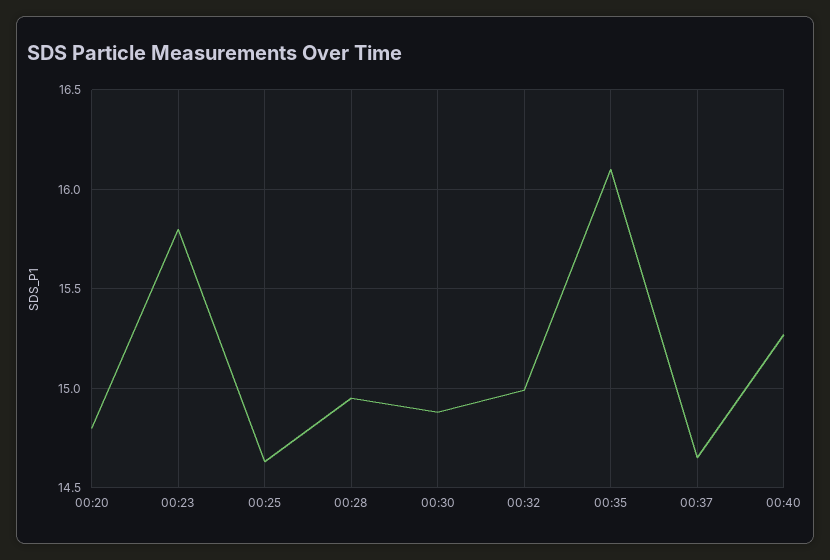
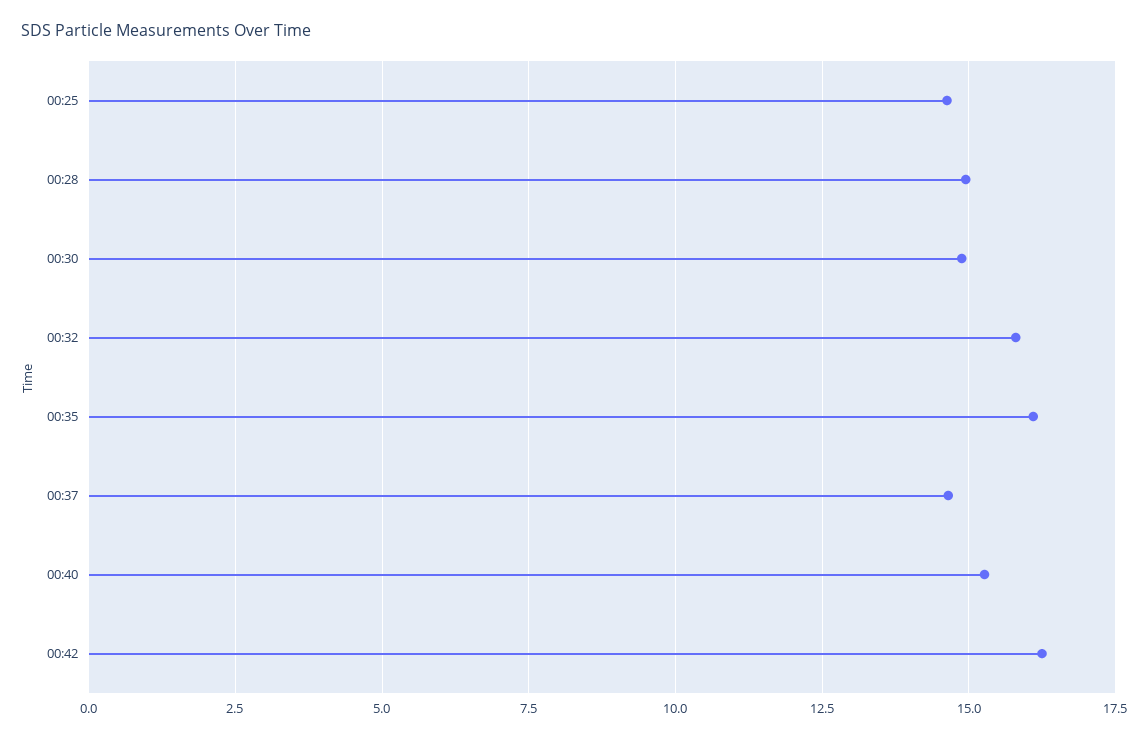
00:20: 14.8 -> none
00:23: 15.8 -> none
00:32: 15 -> 15.75
00:42: none -> 16.25

